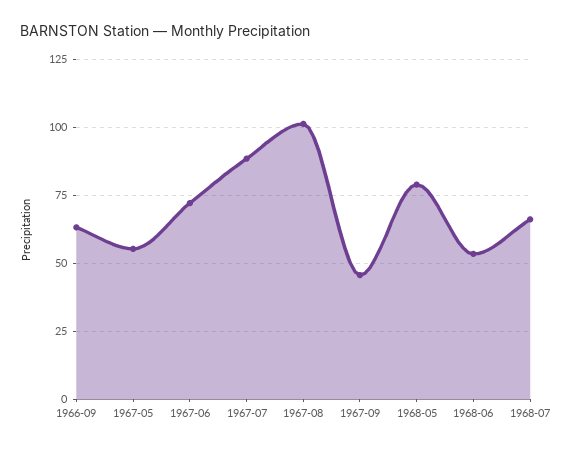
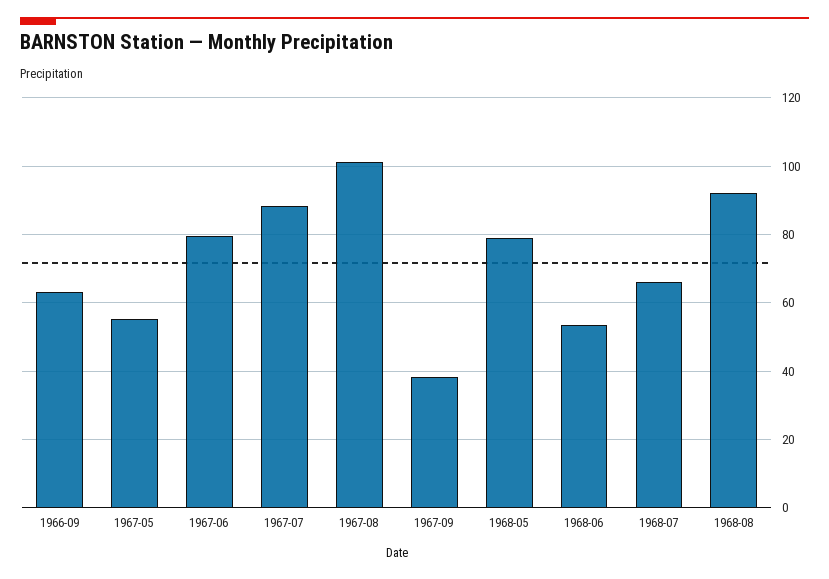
1967-06: 72.5 -> 80
1967-09: 45 -> 38
1968-08: none -> 92

